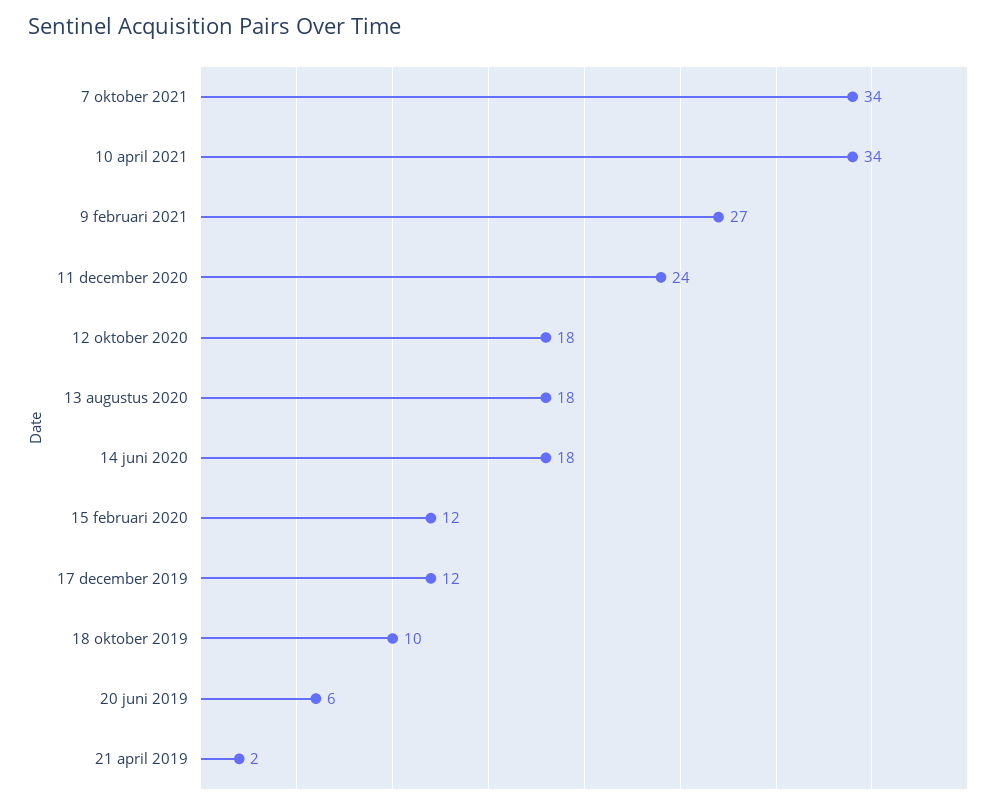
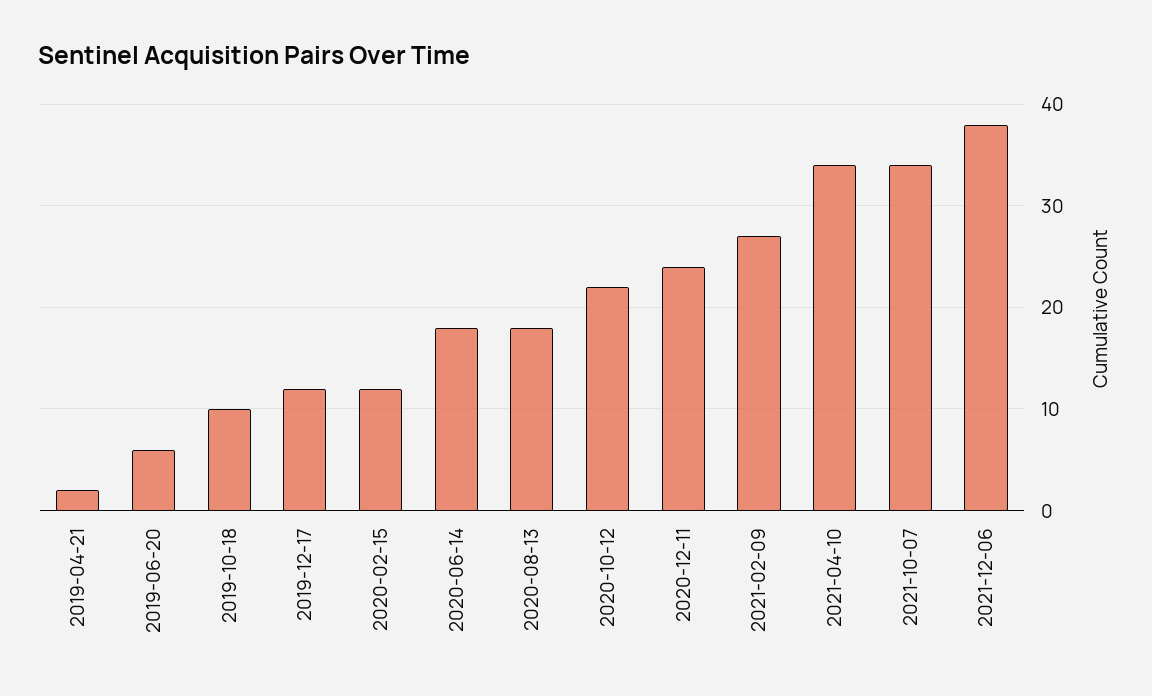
12 oktober 2020: 18 -> 22
2021-12-06: none -> 38

